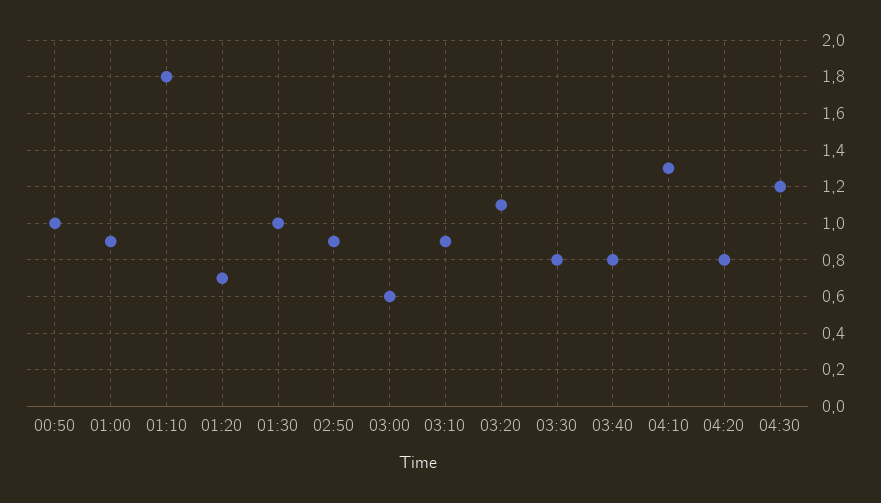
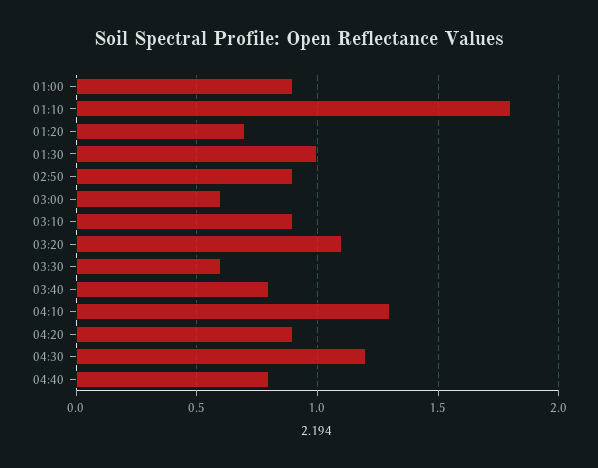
00:50: 1 -> none
03:30: 0.8 -> 0.6
04:20: 0.8 -> 0.9
04:40: none -> 0.8

